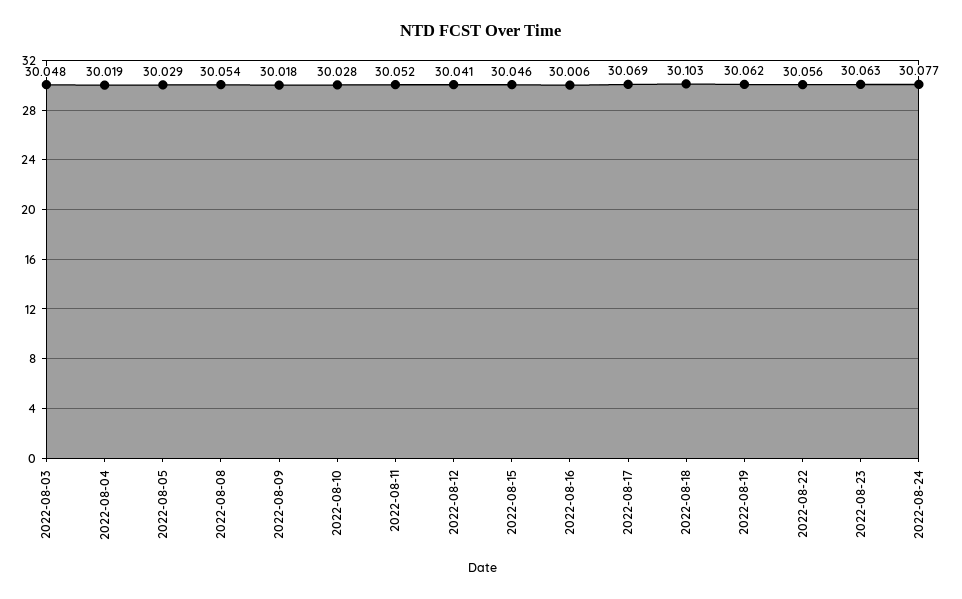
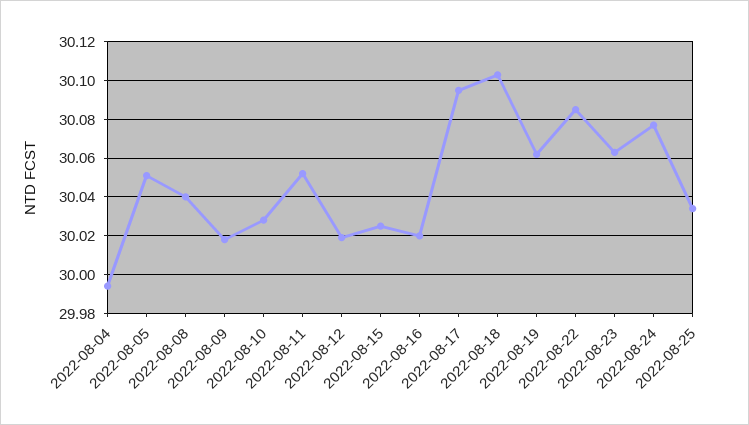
2022-08-03: 30.048 -> none
2022-08-04: 30.019 -> 29.995
2022-08-05: 30.029 -> 30.05
2022-08-08: 30.054 -> 30.04
2022-08-12: 30.041 -> 30.02
2022-08-15: 30.046 -> 30.025
2022-08-16: 30.006 -> 30.02
2022-08-17: 30.069 -> 30.095
2022-08-22: 30.056 -> 30.085
2022-08-25: none -> 30.035

